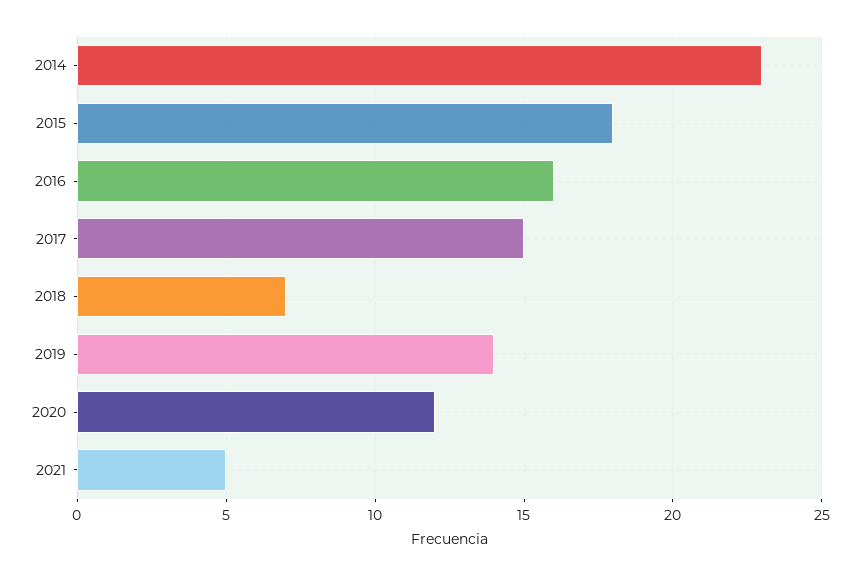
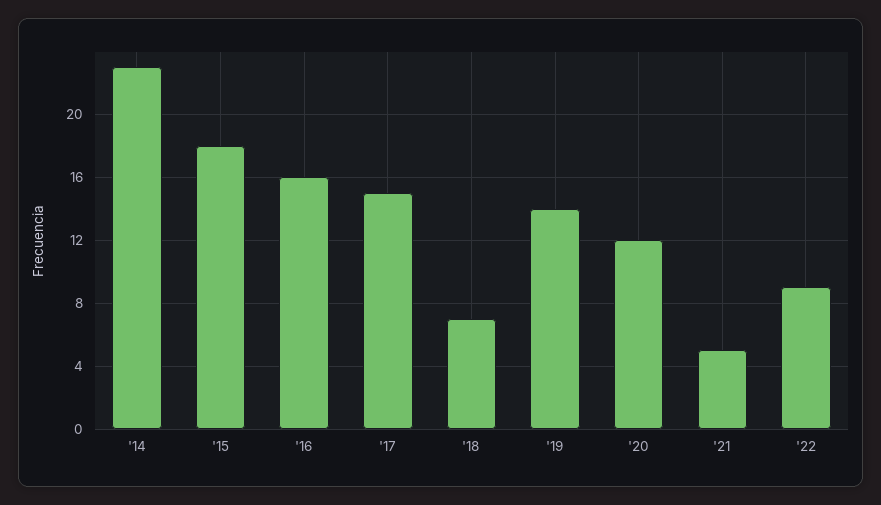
'22: none -> 9

